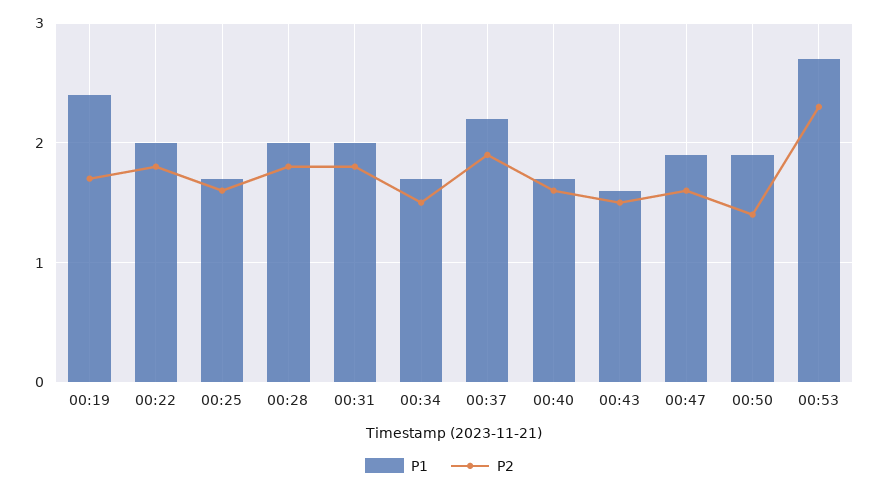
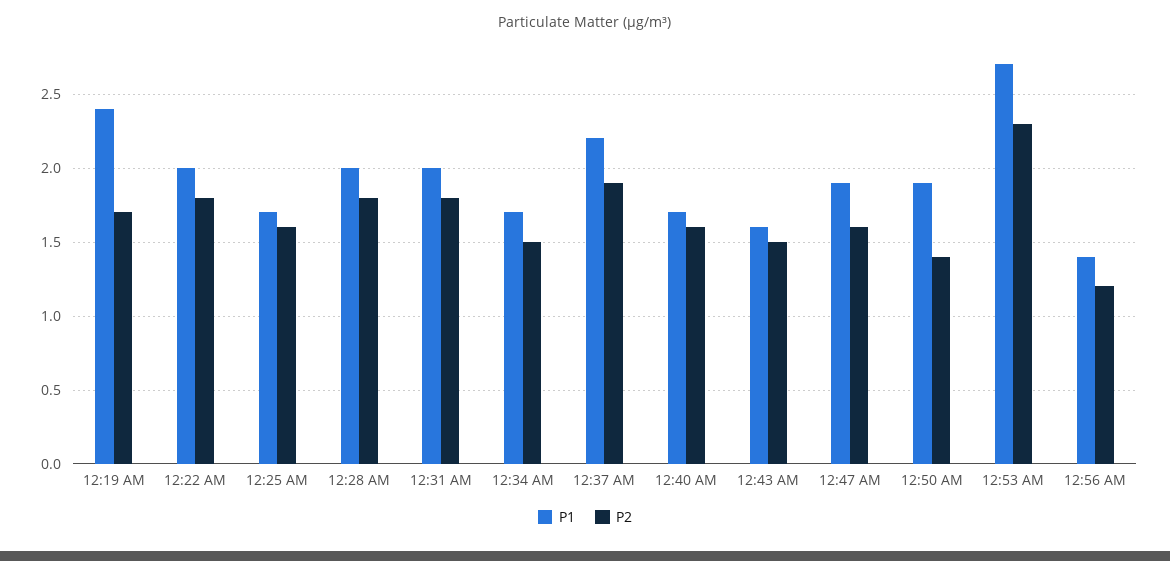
P1, 12:56 AM: none -> 1.4
P2, 12:56 AM: none -> 1.2

